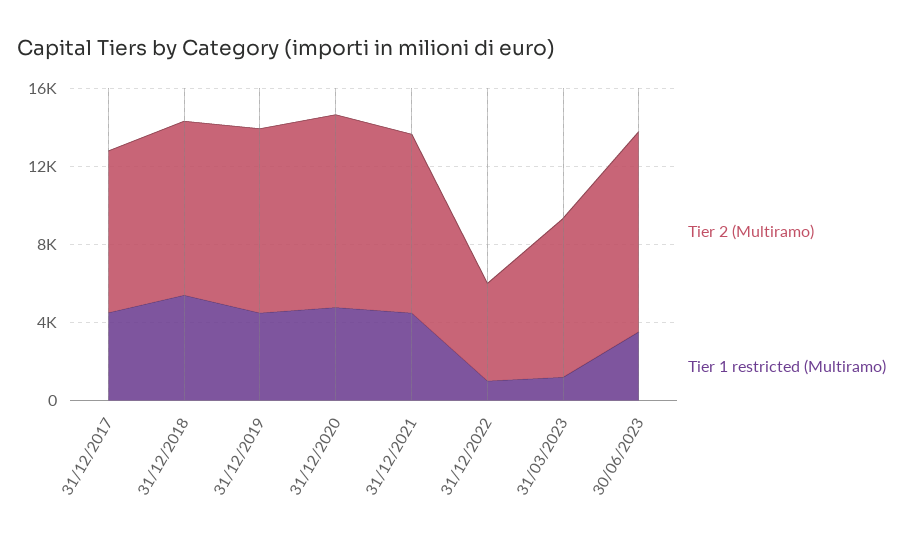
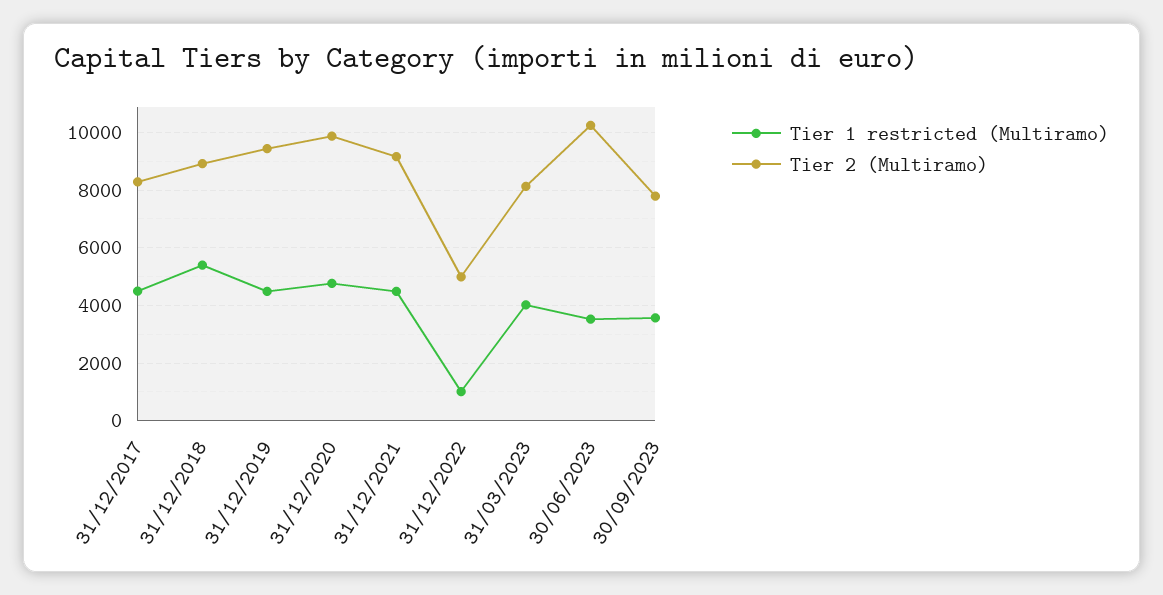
Tier 1 restricted (Multiramo), 31/03/2023: 1000 -> 4000
Tier 1 restricted (Multiramo), 30/09/2023: none -> 3500
Tier 2 (Multiramo), 30/09/2023: none -> 7750

